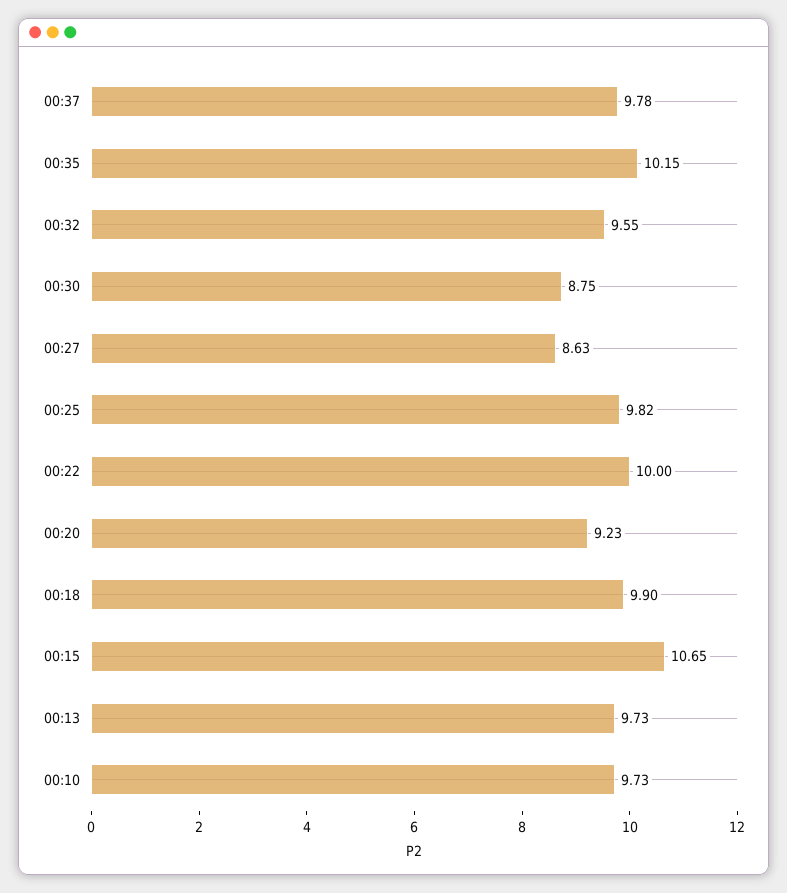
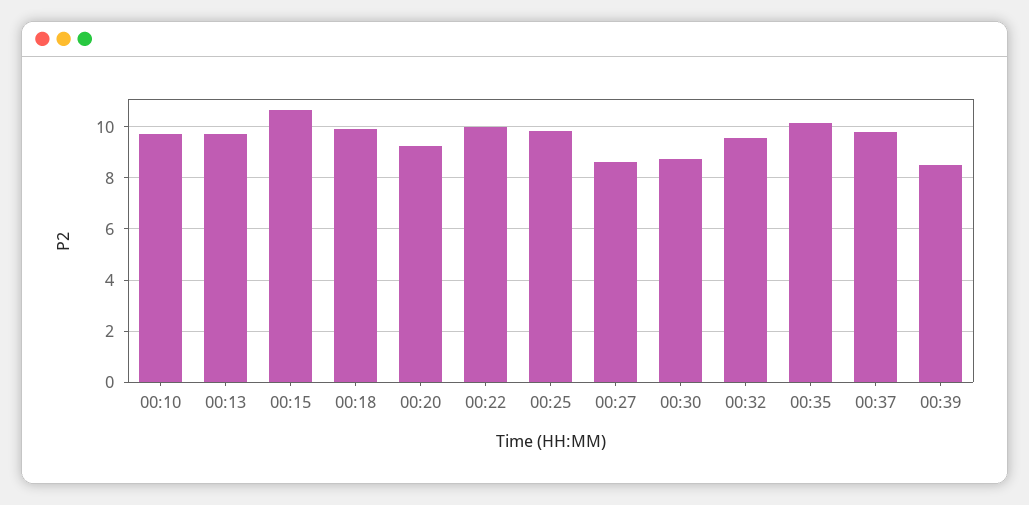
00:39: none -> 8.5

